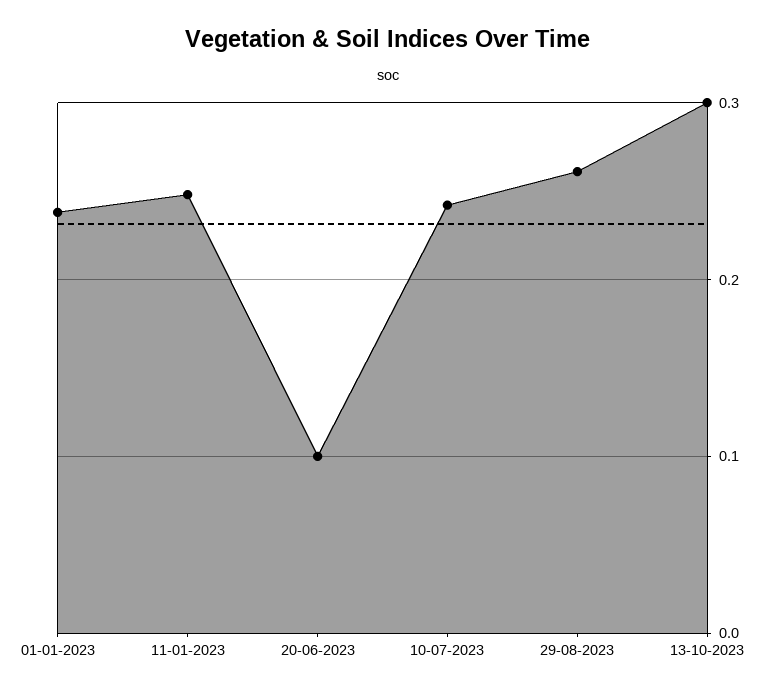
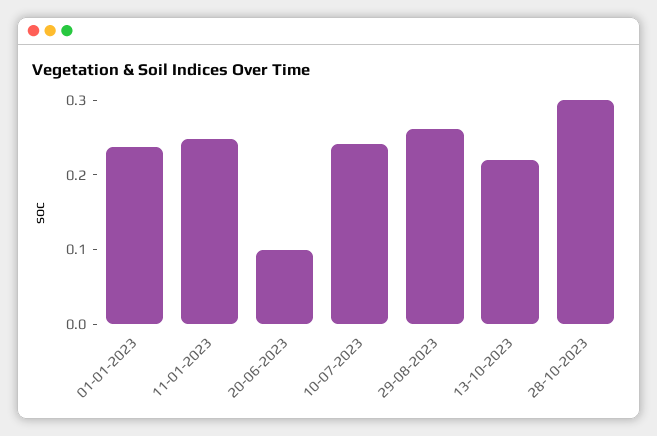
13-10-2023: 0.3 -> 0.22
28-10-2023: none -> 0.3

